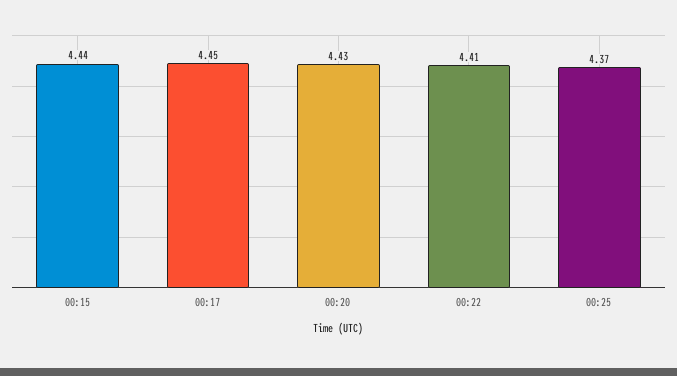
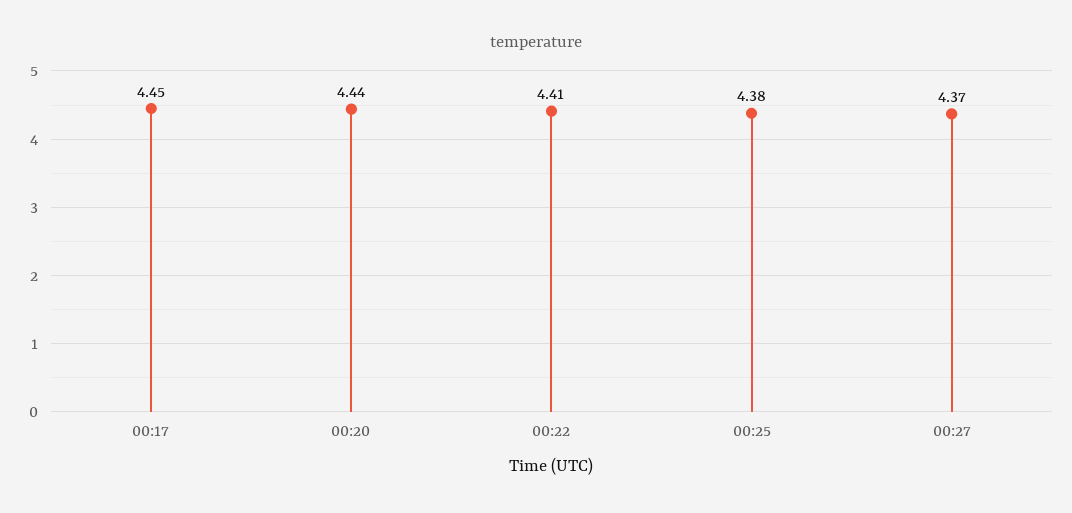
00:15: 4.44 -> none
00:20: 4.43 -> 4.44
00:25: 4.37 -> 4.38
00:27: none -> 4.37

